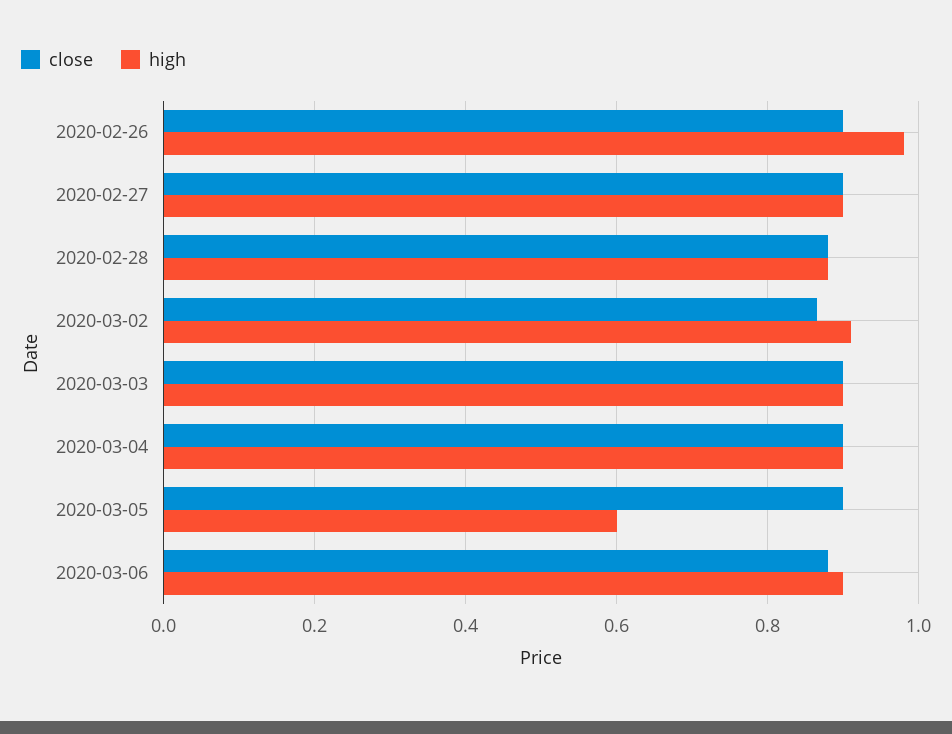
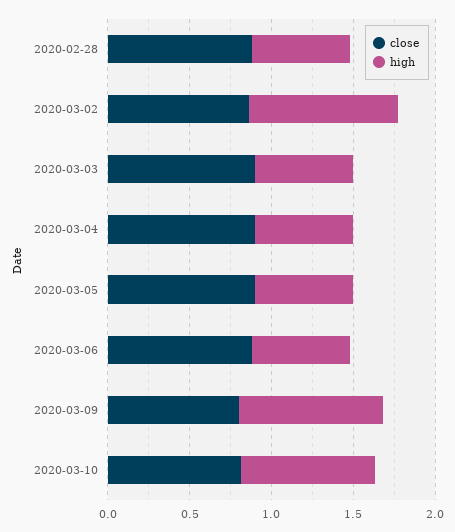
close, 2020-02-26: 0.9 -> none
high, 2020-02-26: 0.98 -> none
close, 2020-02-27: 0.9 -> none
high, 2020-02-27: 0.9 -> none
high, 2020-02-28: 0.88 -> 0.6
high, 2020-03-03: 0.9 -> 0.6
high, 2020-03-04: 0.9 -> 0.6
high, 2020-03-06: 0.9 -> 0.6
close, 2020-03-09: none -> 0.8
high, 2020-03-09: none -> 0.9
close, 2020-03-10: none -> 0.8
high, 2020-03-10: none -> 0.8

